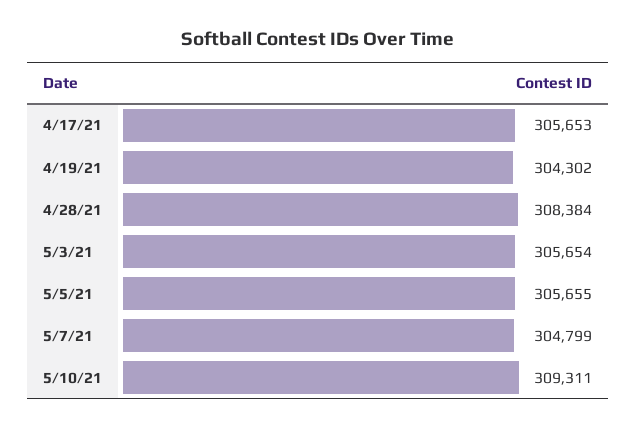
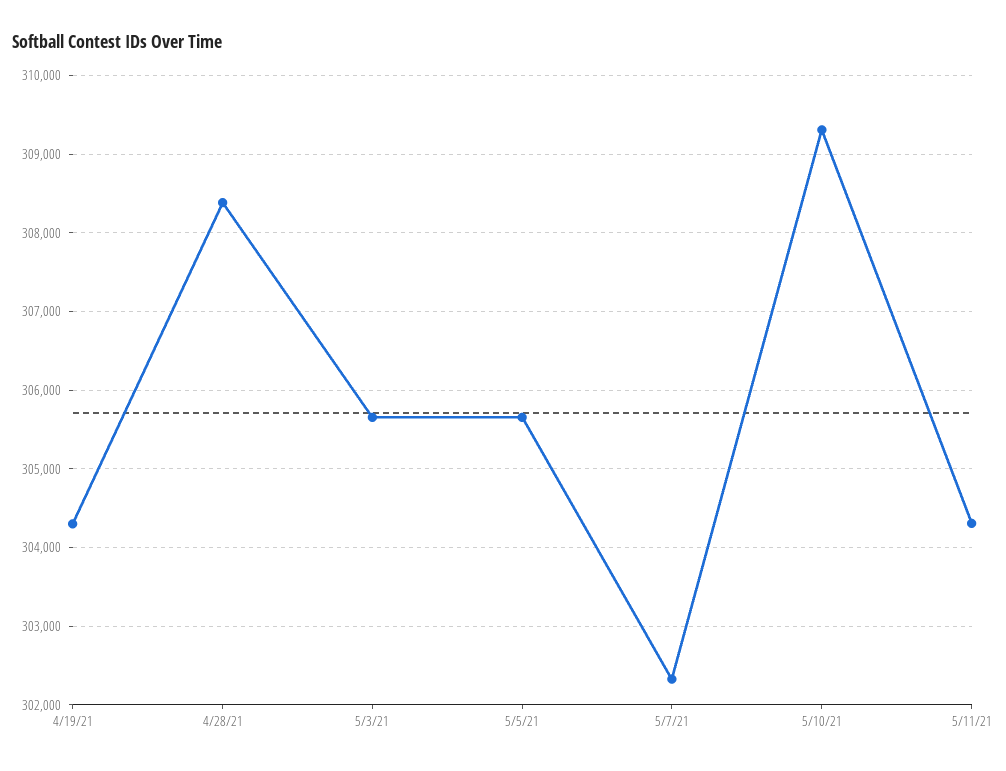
4/17/21: 305653 -> none
5/7/21: 304799 -> 302300
5/11/21: none -> 304300

